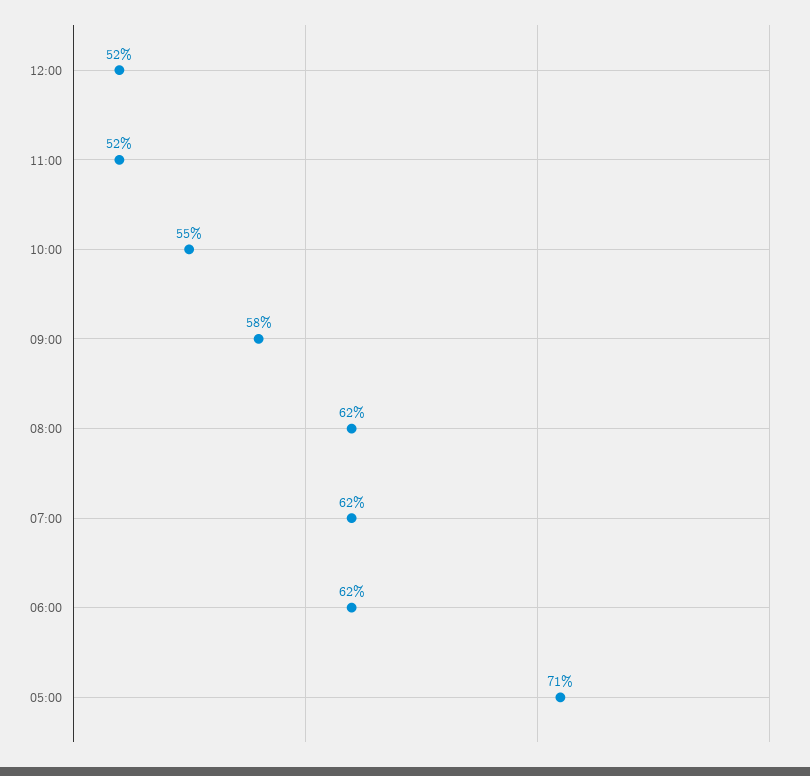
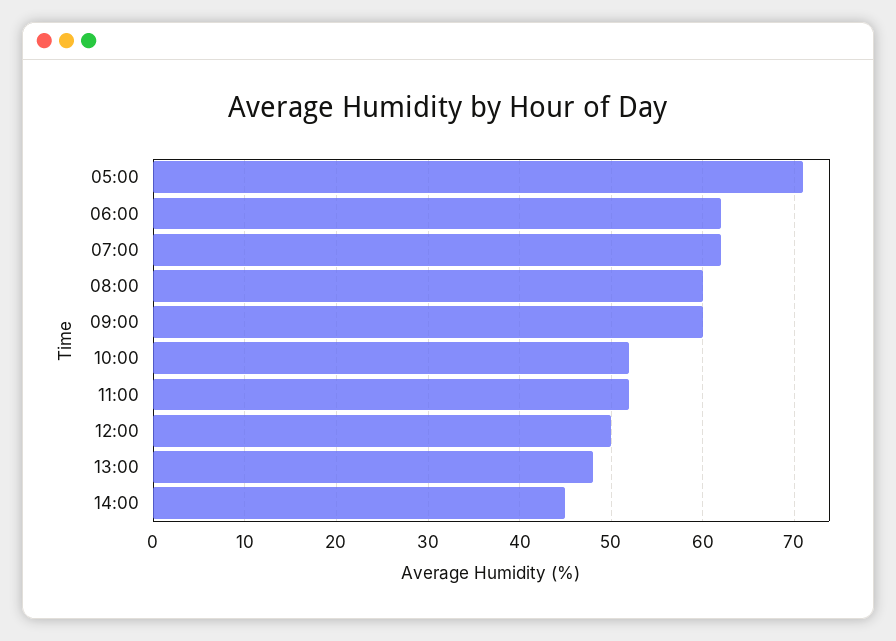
12:00: 52 -> 50
10:00: 55 -> 52
09:00: 58 -> 60
08:00: 62 -> 60
13:00: none -> 48
14:00: none -> 45

